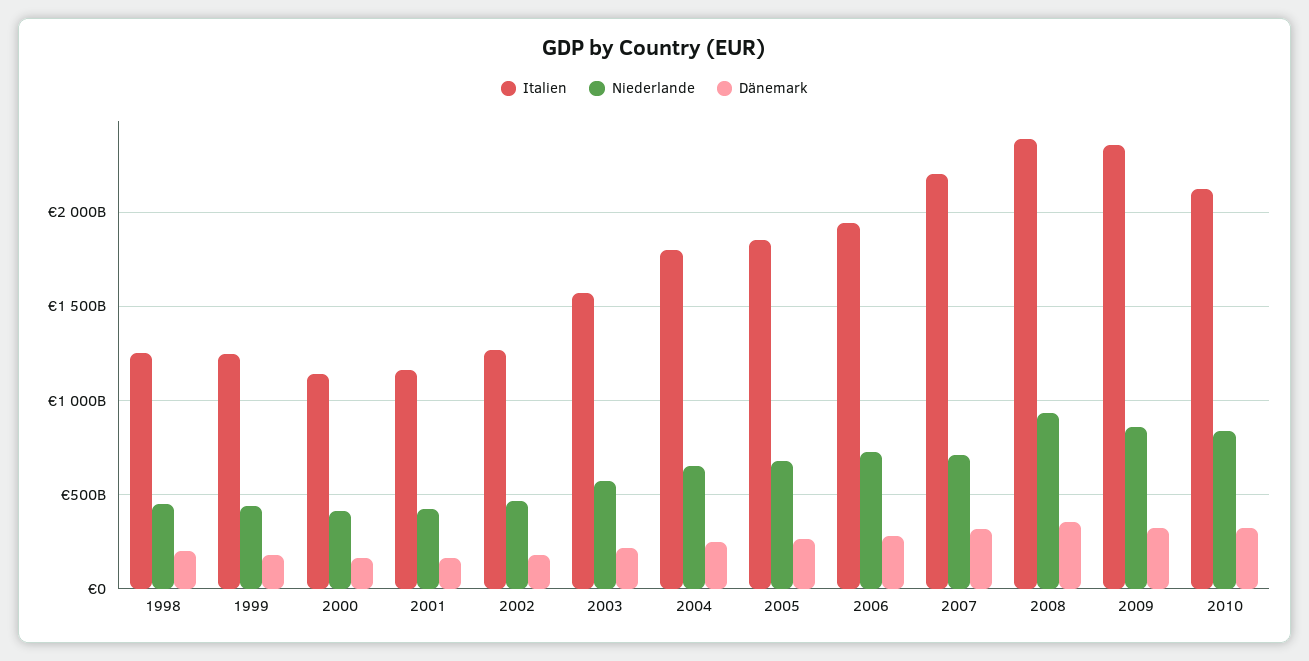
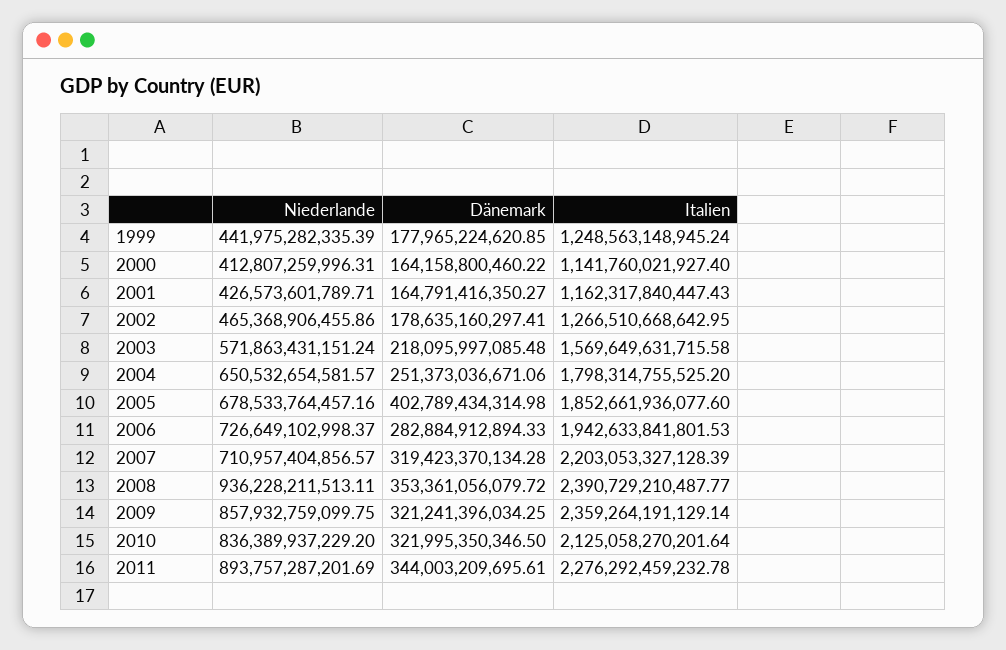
Italien, 1998: 1250000000000 -> none
Niederlande, 1998: 450000000000 -> none
Dänemark, 1998: 200000000000 -> none
Dänemark, 2005: 250000000000 -> 402789434314.98
Niederlande, 2011: none -> 893757287201.69
Dänemark, 2011: none -> 344003209695.61
Italien, 2011: none -> 2276292459232.78

